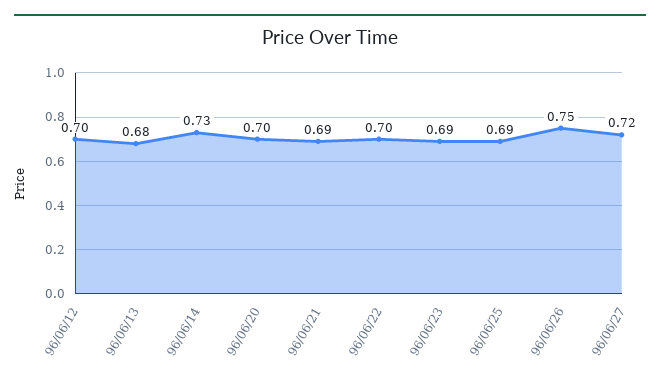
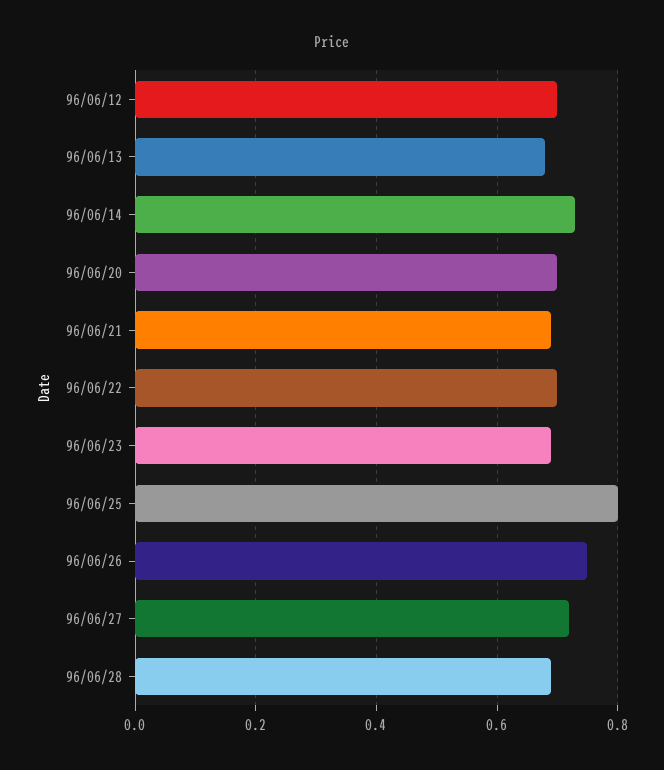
96/06/25: 0.69 -> 0.8
96/06/28: none -> 0.7

